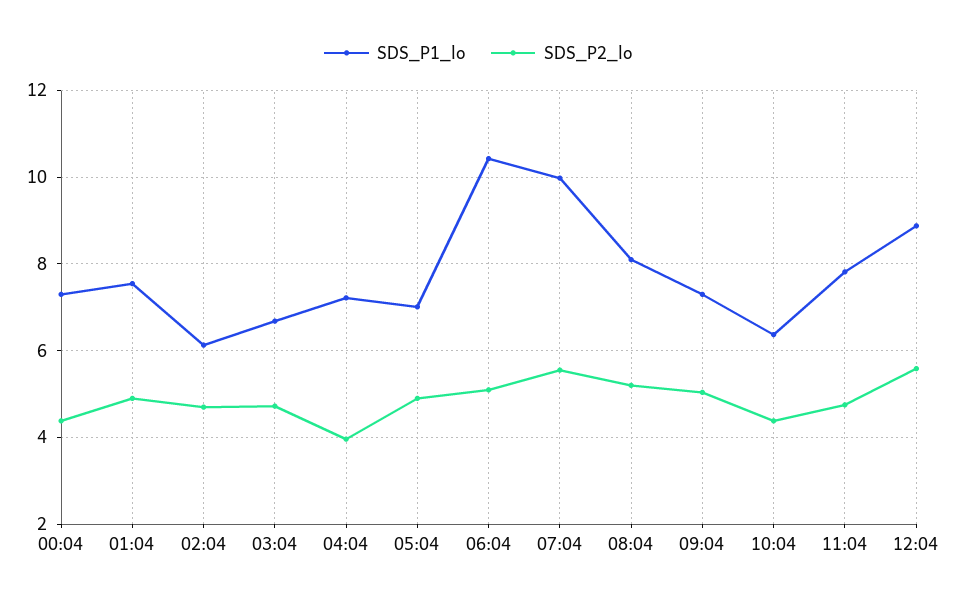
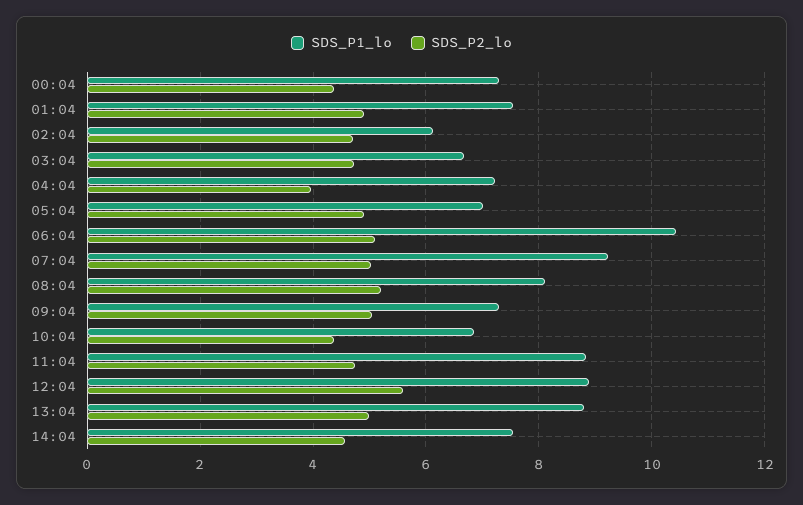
SDS_P1_lo, 07:04: 10 -> 9.2
SDS_P2_lo, 07:04: 5.6 -> 5
SDS_P1_lo, 10:04: 6.4 -> 6.8
SDS_P1_lo, 11:04: 7.8 -> 8.8
SDS_P1_lo, 13:04: none -> 8.8
SDS_P2_lo, 13:04: none -> 5
SDS_P1_lo, 14:04: none -> 7.6
SDS_P2_lo, 14:04: none -> 4.6

